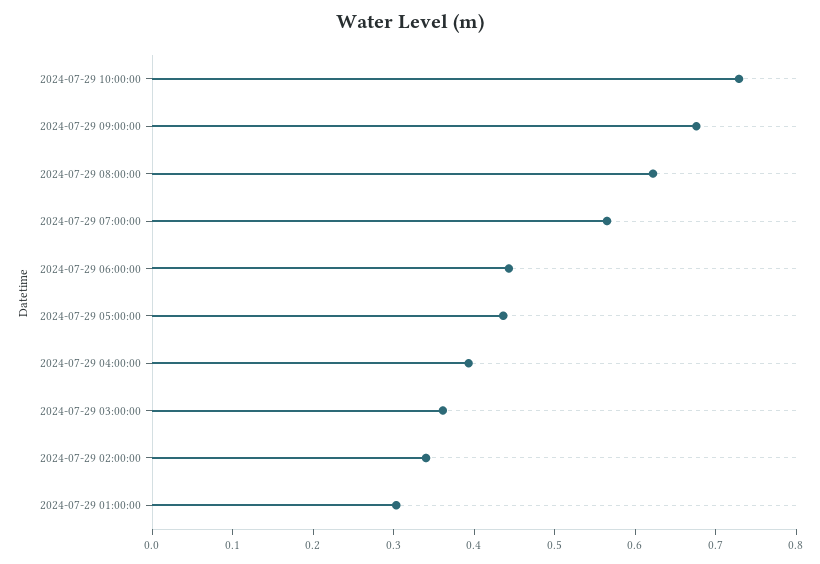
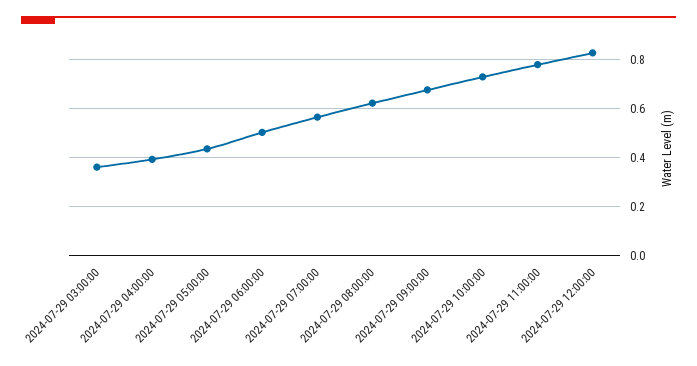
2024-07-29 06:00:00: 0.44 -> 0.5
2024-07-29 02:00:00: 0.34 -> none
2024-07-29 01:00:00: 0.3 -> none
2024-07-29 11:00:00: none -> 0.775
2024-07-29 12:00:00: none -> 0.825

